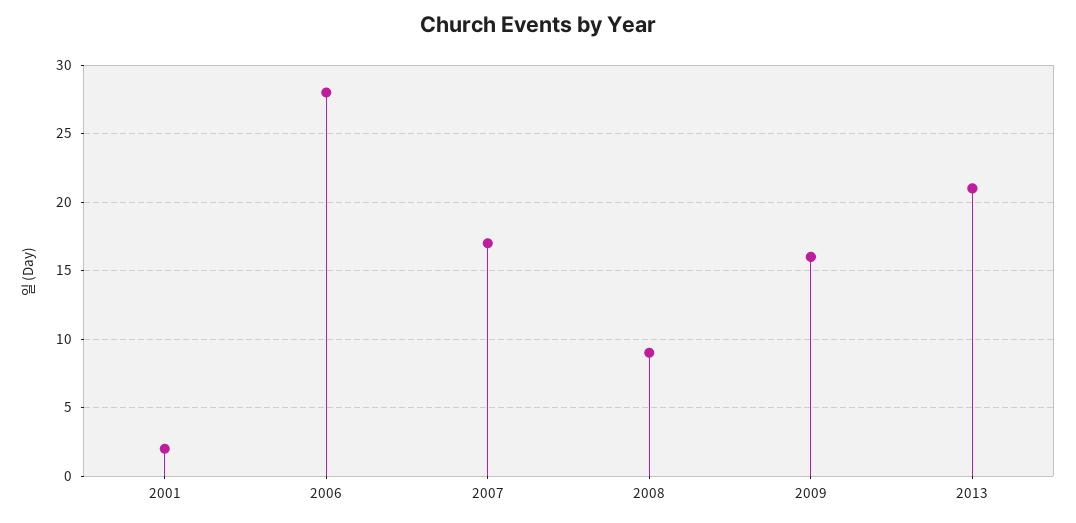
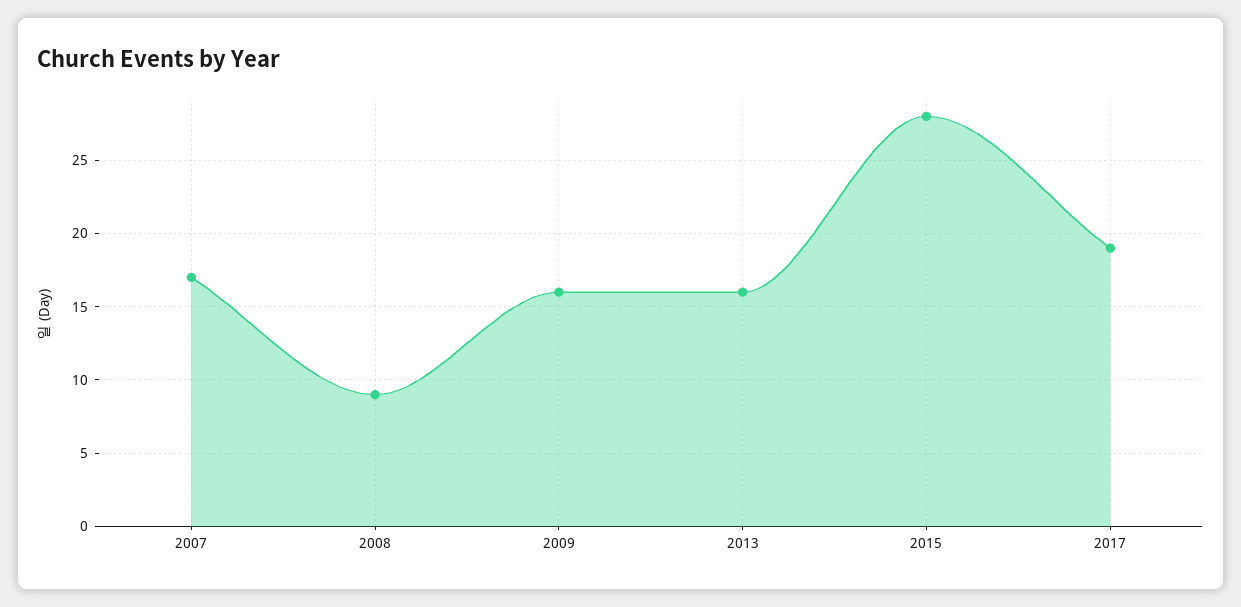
2001: 2 -> none
2006: 28 -> none
2013: 21 -> 16
2015: none -> 28
2017: none -> 19

